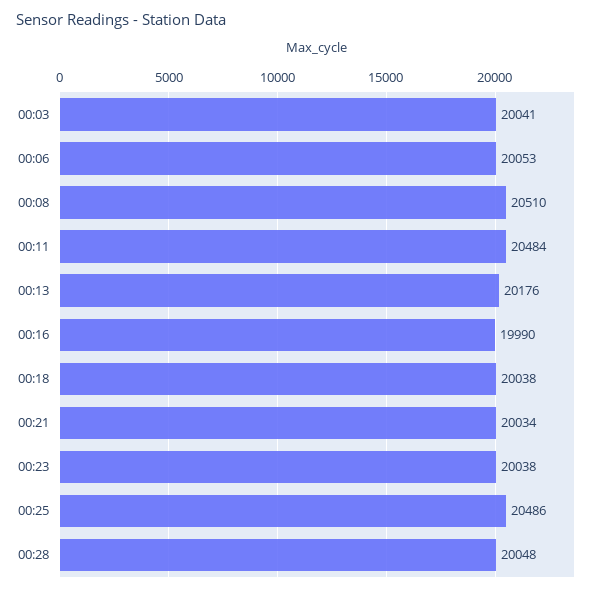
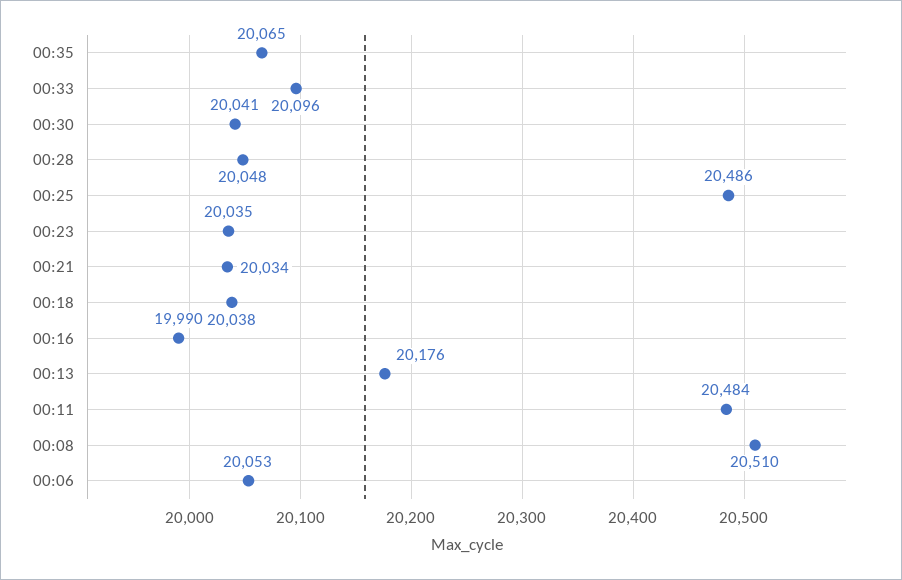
00:03: 20041 -> none
00:23: 20038 -> 20035
00:35: none -> 20065
00:33: none -> 20096
00:30: none -> 20041

